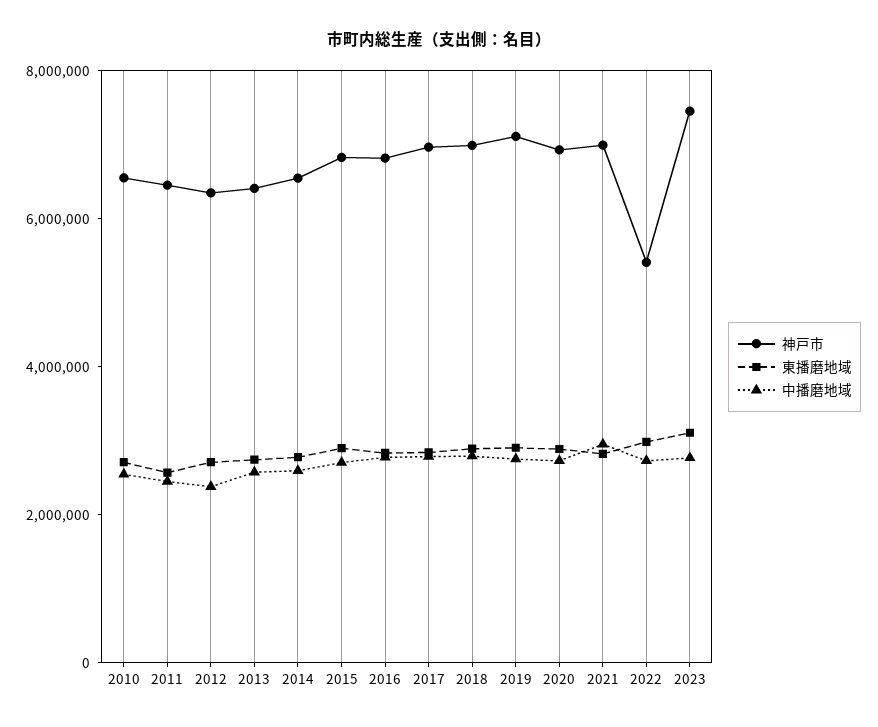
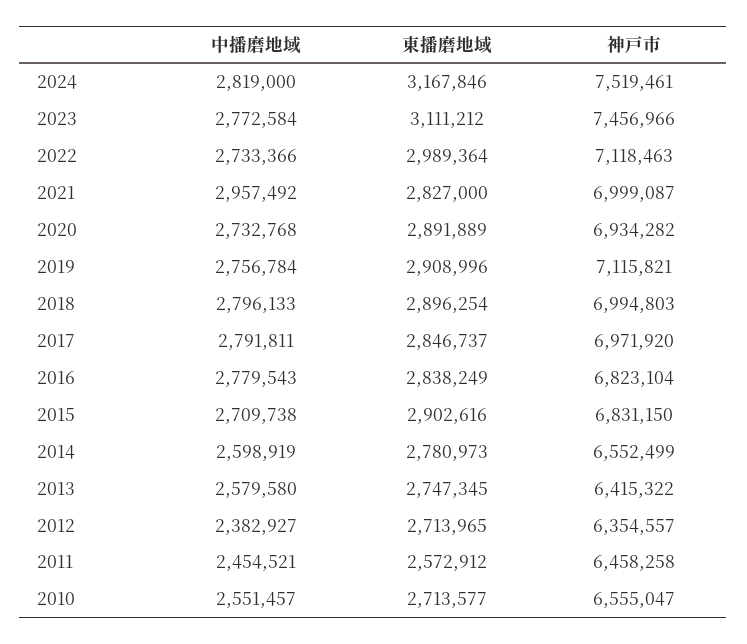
神戸市, 2022: 5500000 -> 7118463
中播磨地域, 2024: none -> 2819000
東播磨地域, 2024: none -> 3167846
神戸市, 2024: none -> 7519461

